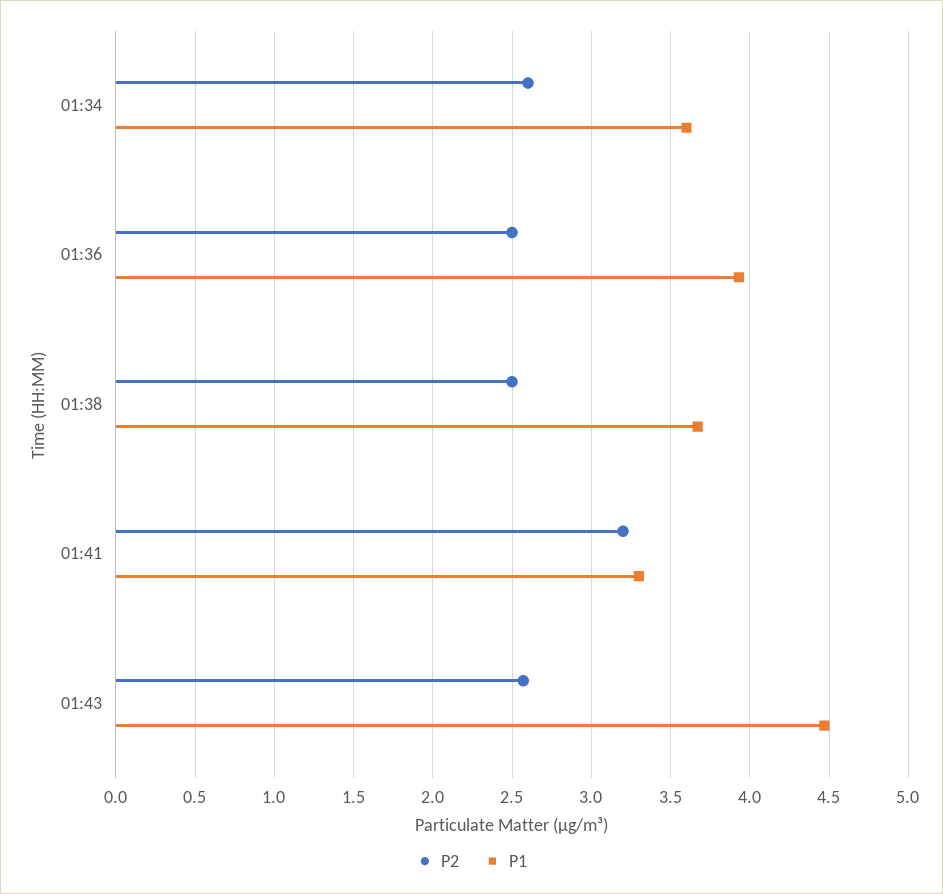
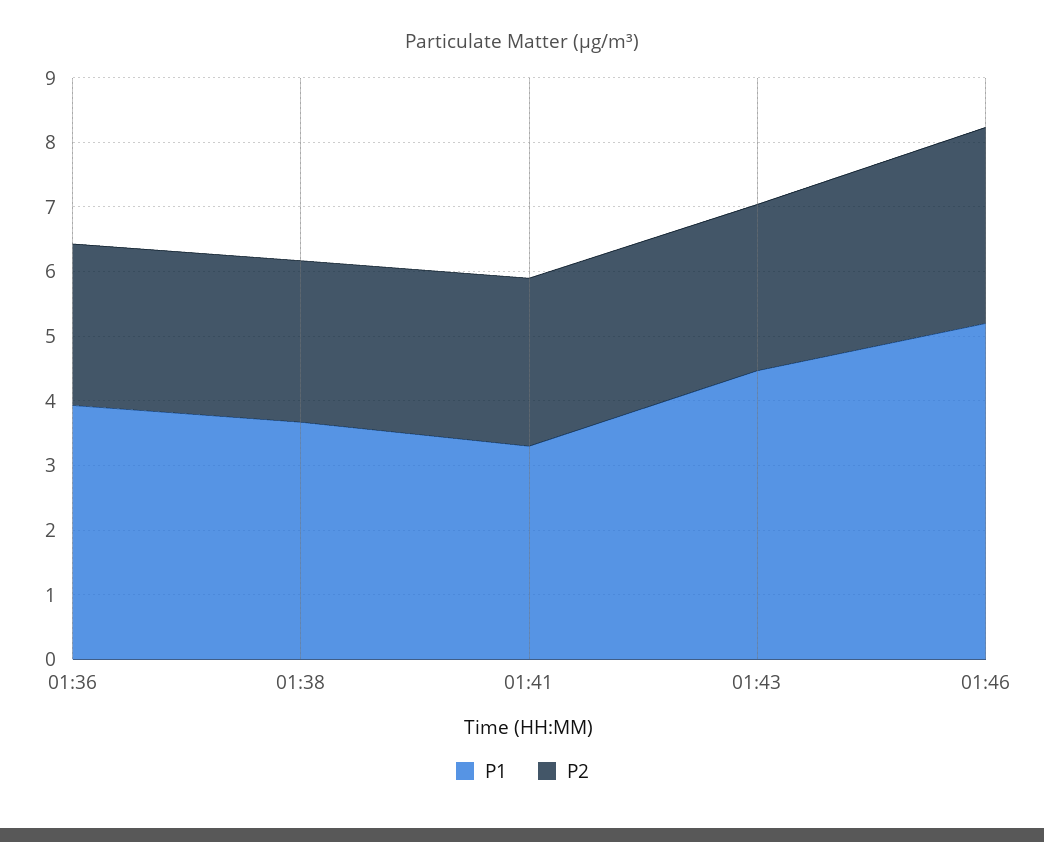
P2, 01:34: 2.6 -> none
P1, 01:34: 3.6 -> none
P2, 01:41: 3.2 -> 2.6
P1, 01:46: none -> 5.2
P2, 01:46: none -> 3

